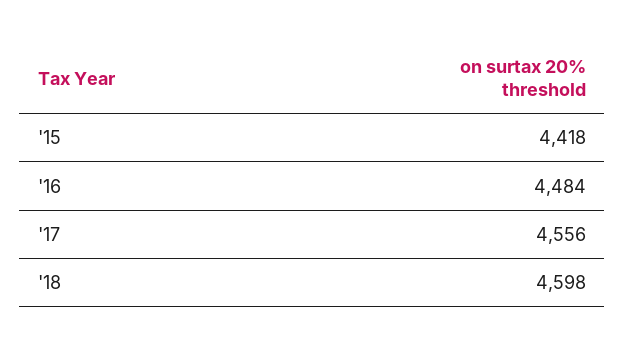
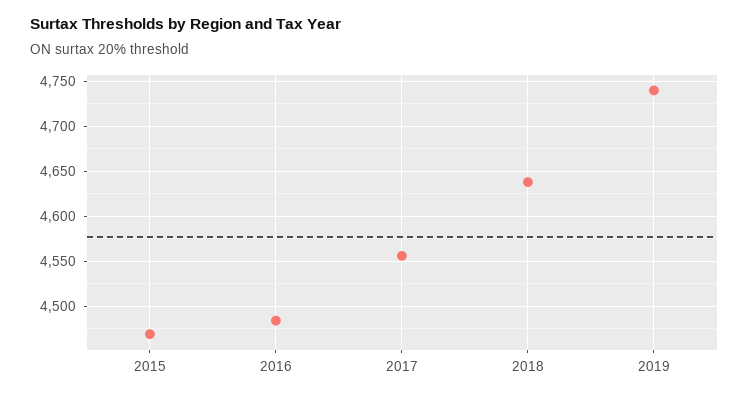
'15: 4418 -> 4470
'18: 4598 -> 4640
2019: none -> 4740

